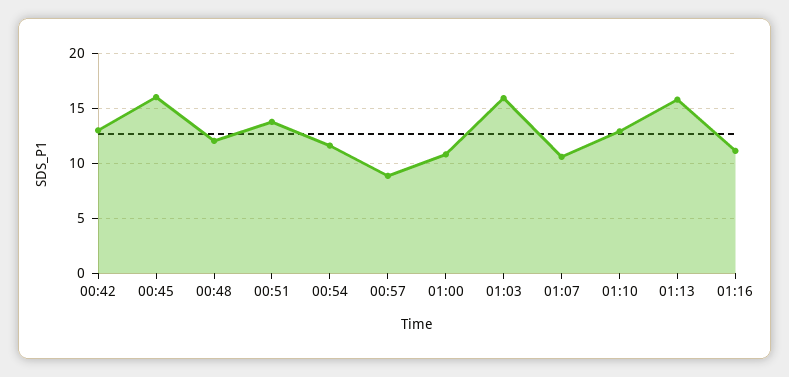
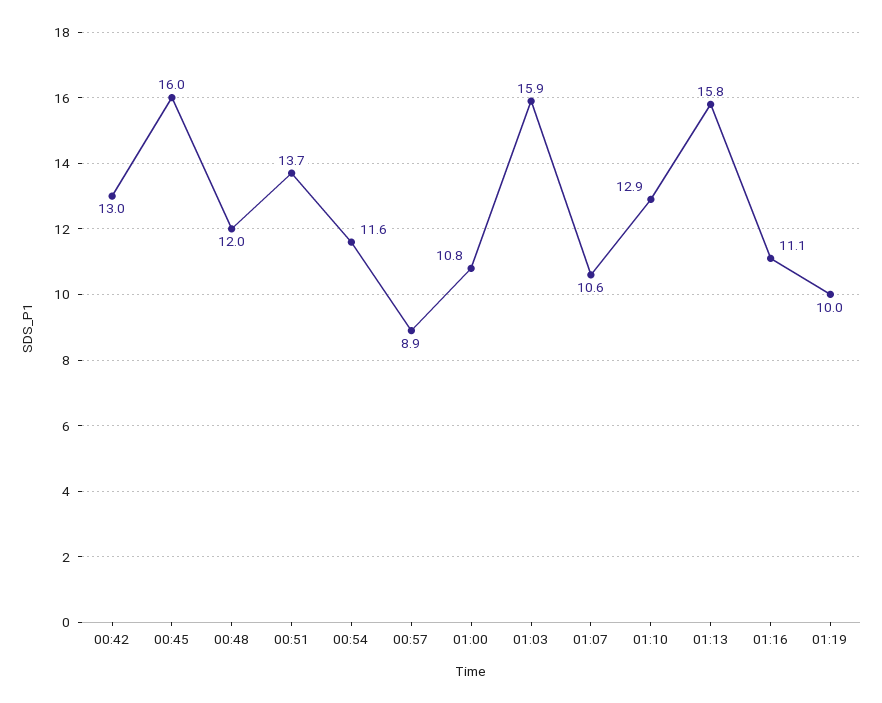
01:19: none -> 10

